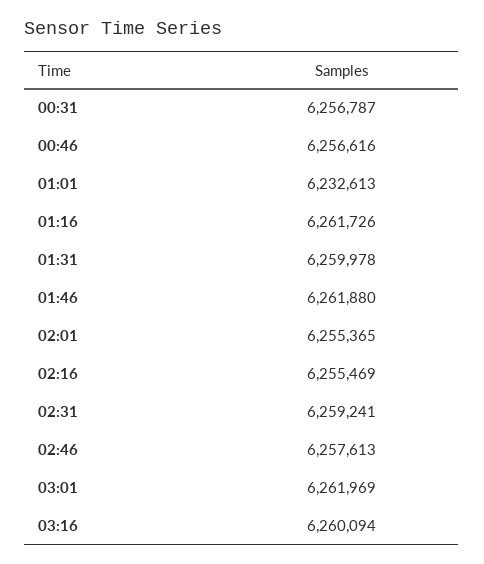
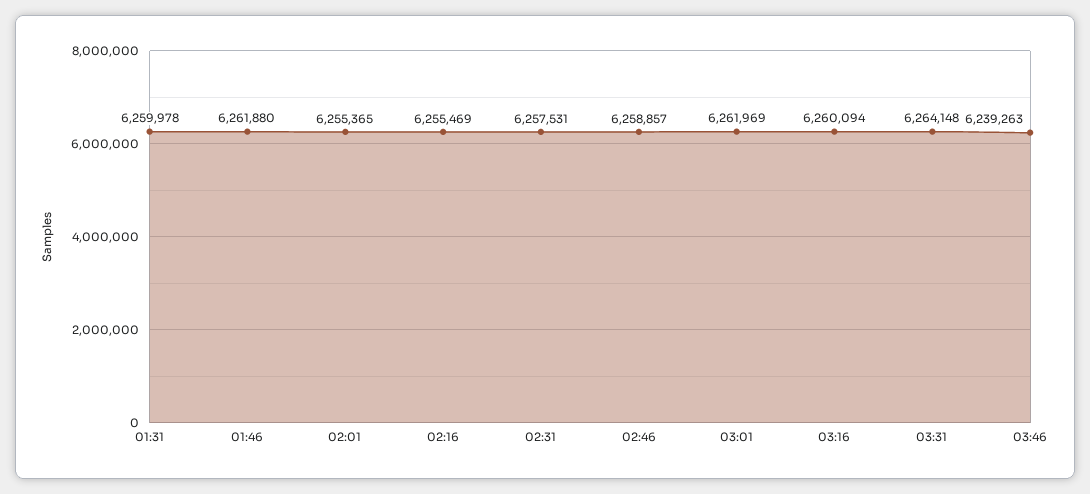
00:31: 6256787 -> none
00:46: 6256616 -> none
01:01: 6232613 -> none
01:16: 6261726 -> none
02:31: 6259241 -> 6257531
02:46: 6257613 -> 6258857
03:31: none -> 6264148
03:46: none -> 6239263

